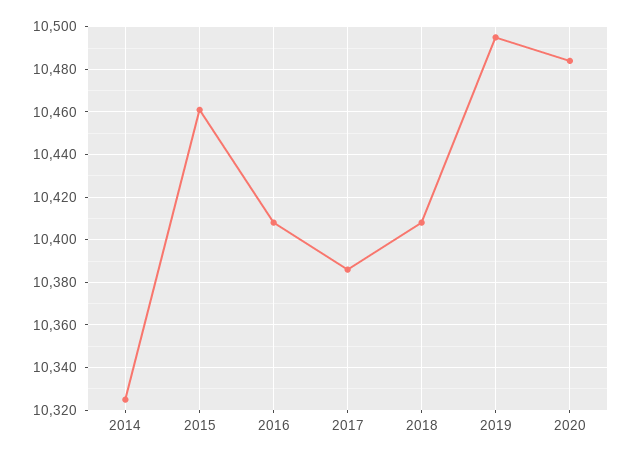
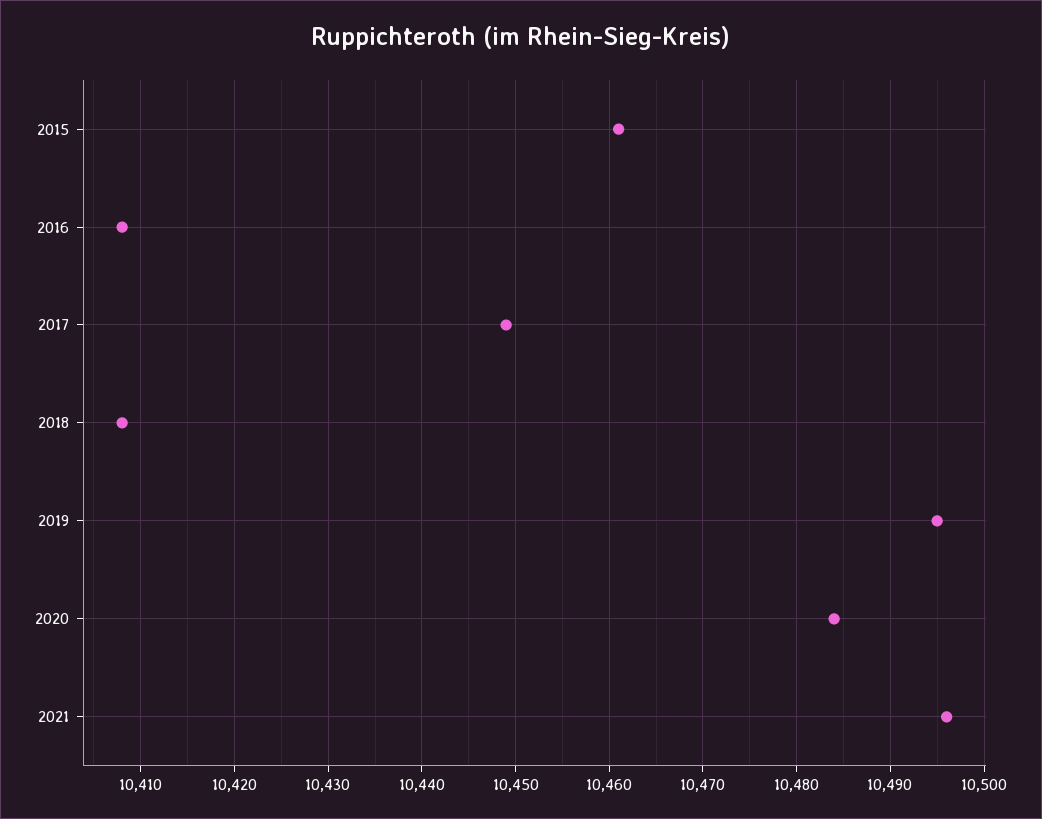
2014: 10325 -> none
2017: 10385 -> 10449
2021: none -> 10496

